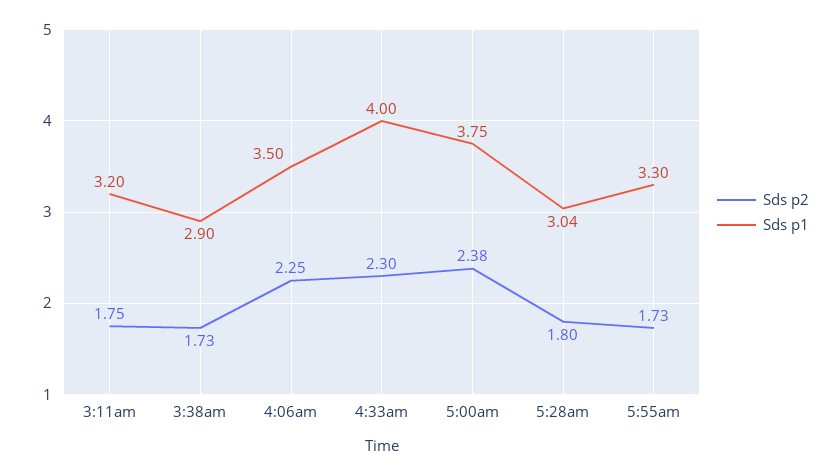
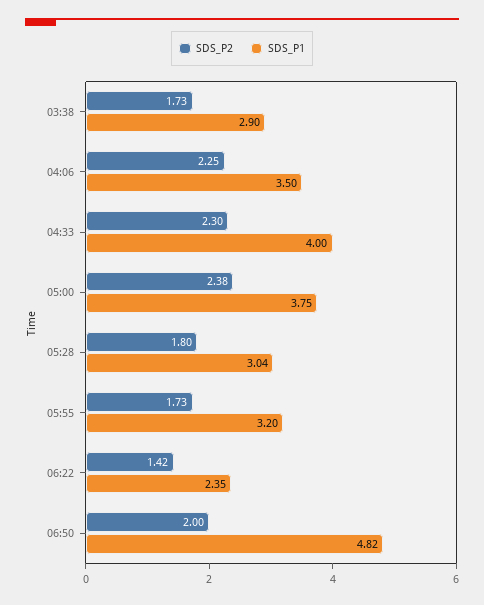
Sds p2, 3:11am: 1.75 -> none
Sds p1, 3:11am: 3.2 -> none
Sds p1, 5:55am: 3.3 -> 3.2
Sds p2, 06:22: none -> 1.42
Sds p1, 06:22: none -> 2.35
Sds p2, 06:50: none -> 2
Sds p1, 06:50: none -> 4.82

